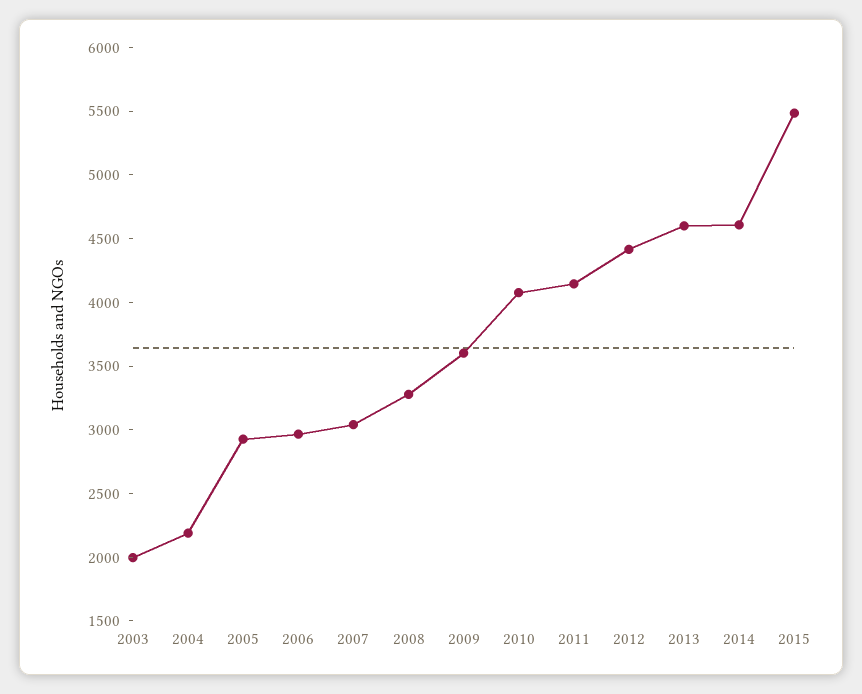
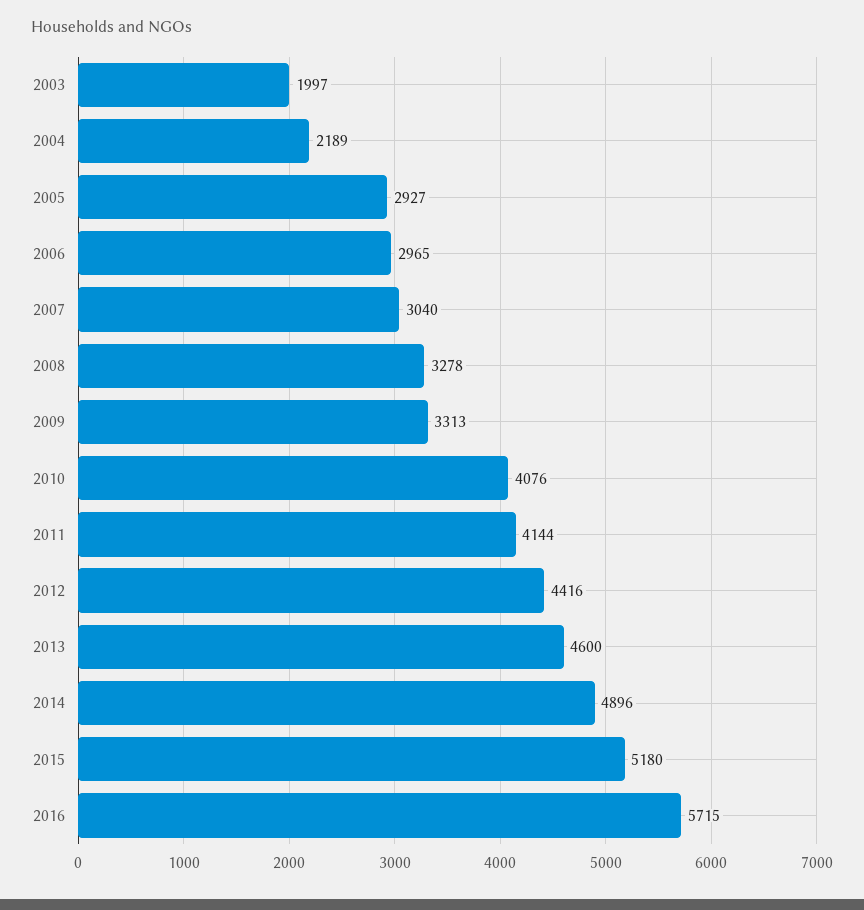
2009: 3600 -> 3313
2014: 4600 -> 4896
2015: 5500 -> 5180
2016: none -> 5715

